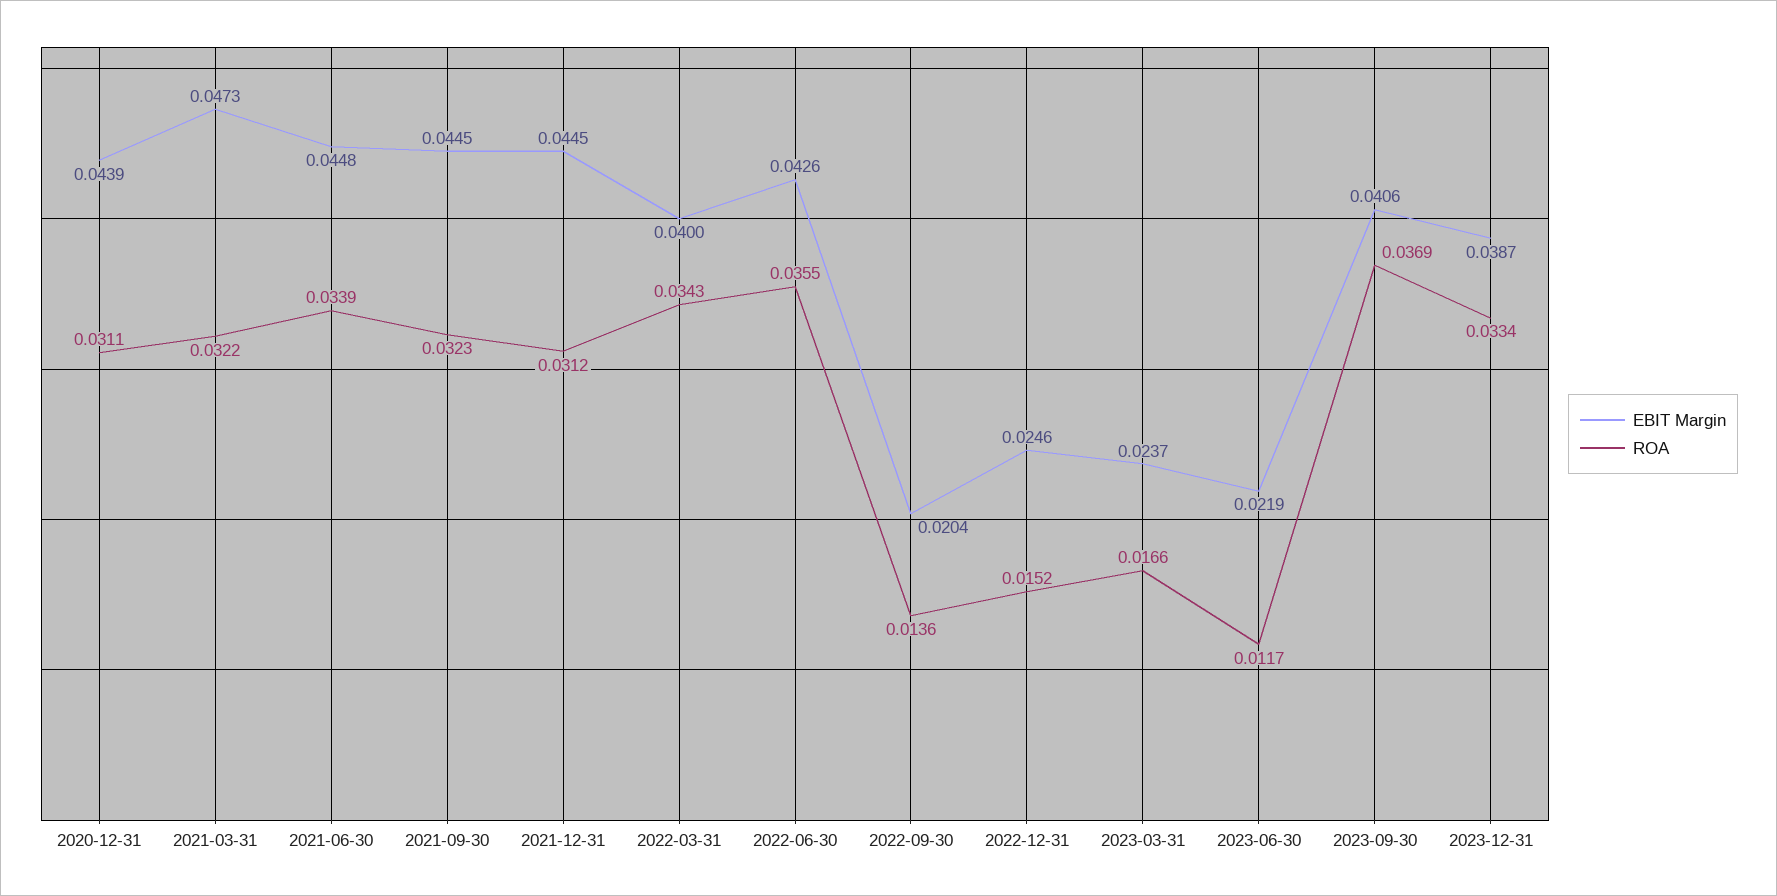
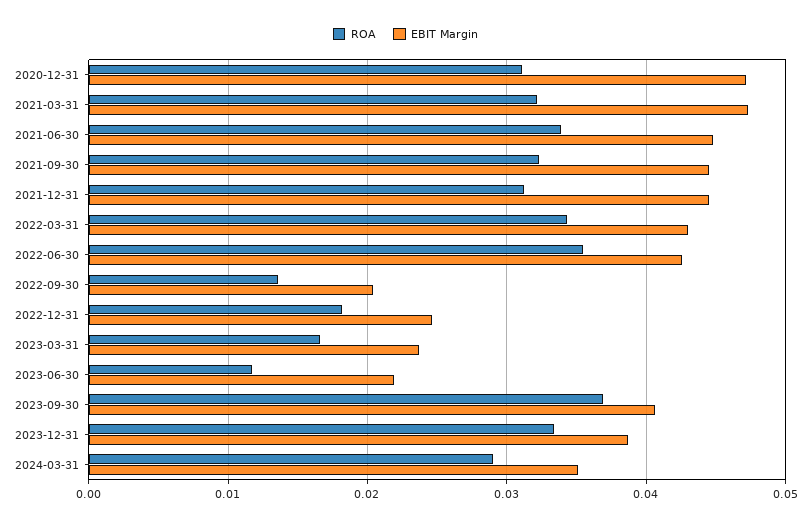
EBIT Margin, 2020-12-31: 0.0439 -> 0.047
EBIT Margin, 2022-03-31: 0.04 -> 0.043
ROA, 2022-12-31: 0.0152 -> 0.018
ROA, 2024-03-31: none -> 0.029
EBIT Margin, 2024-03-31: none -> 0.035

